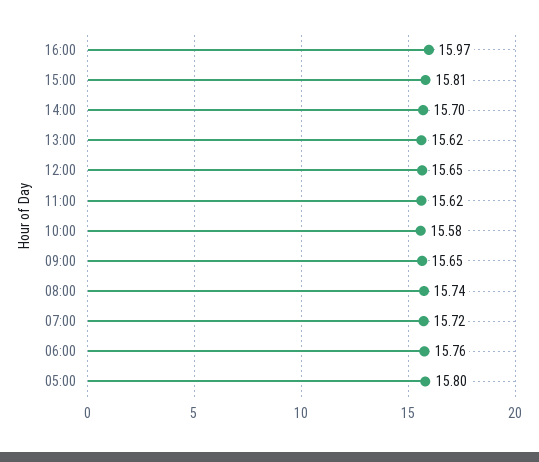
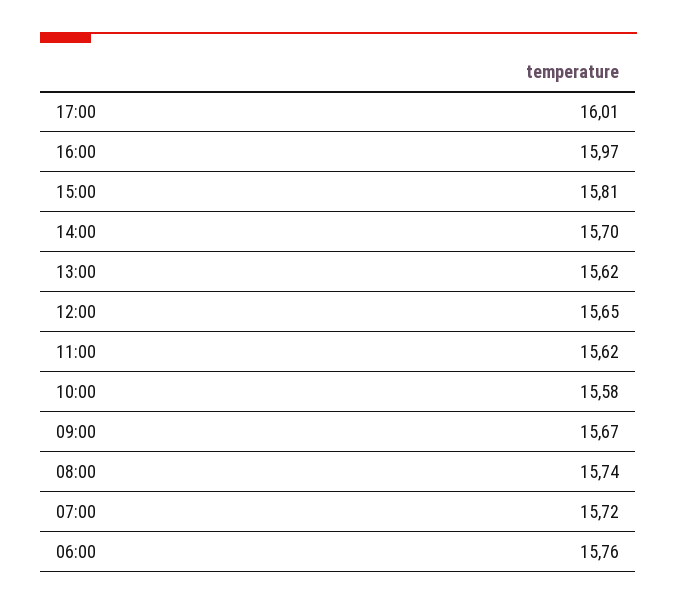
09:00: 15.65 -> 15.67
05:00: 15.8 -> none
17:00: none -> 16.01

